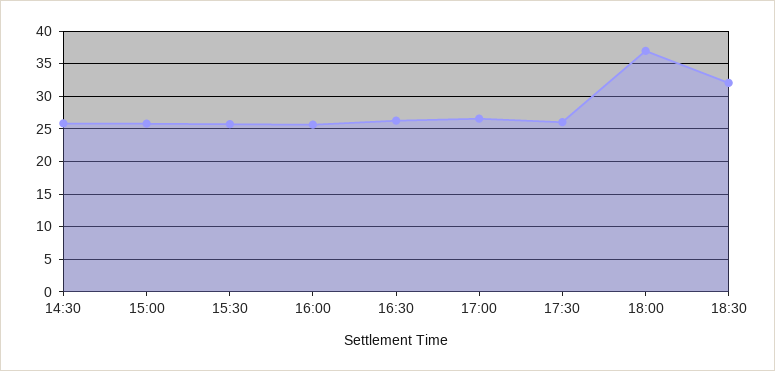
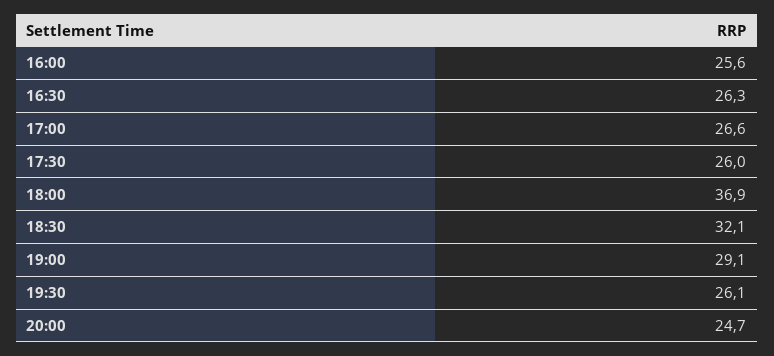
14:30: 26 -> none
15:00: 26 -> none
15:30: 26 -> none
19:00: none -> 29.1
19:30: none -> 26.1
20:00: none -> 24.7

